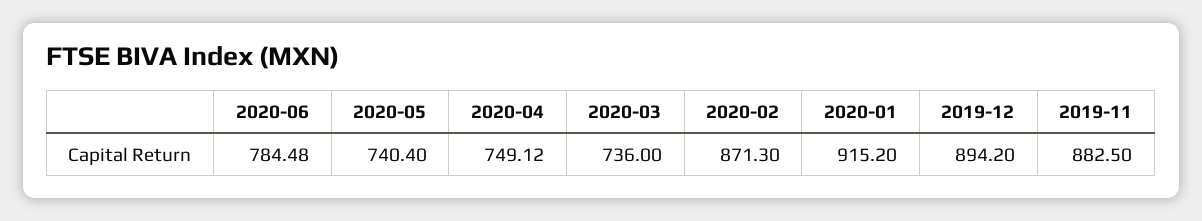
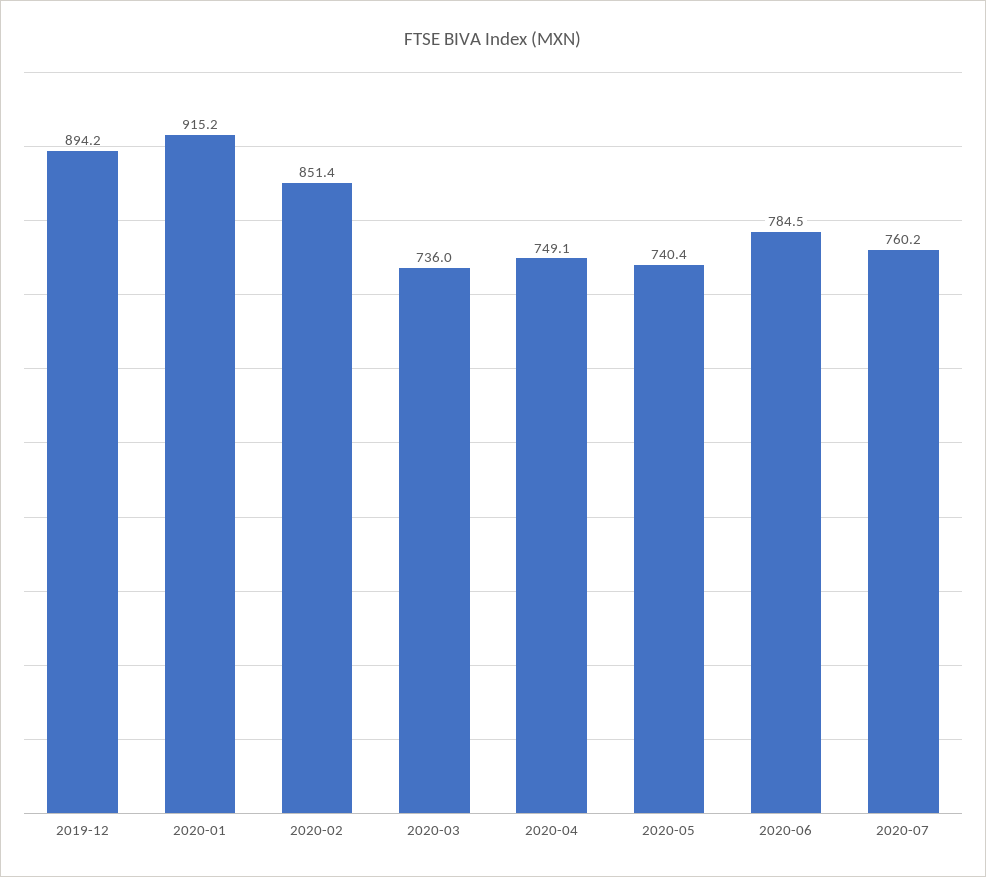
2020-02: 871.3 -> 851.4
2019-11: 882.5 -> none
2020-07: none -> 760.2

